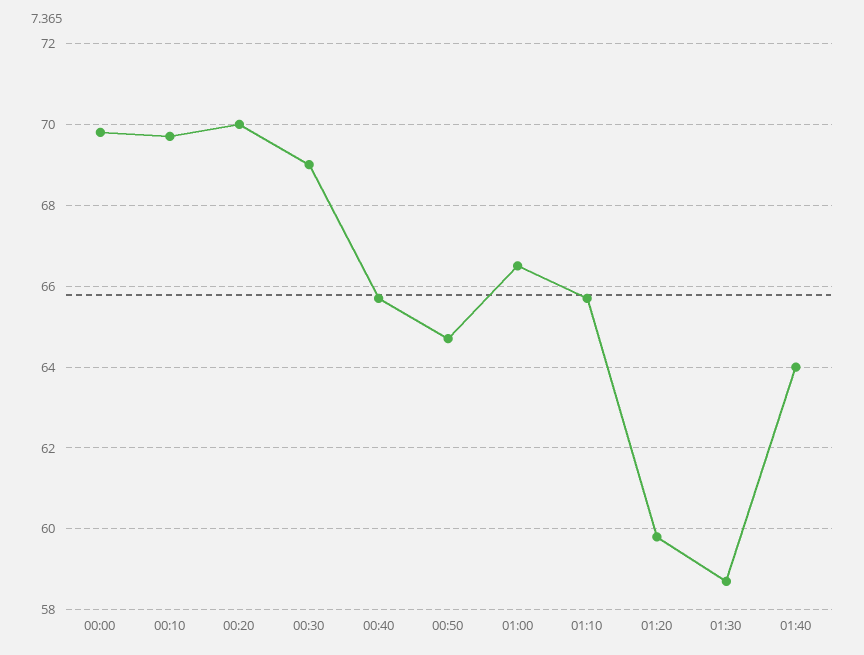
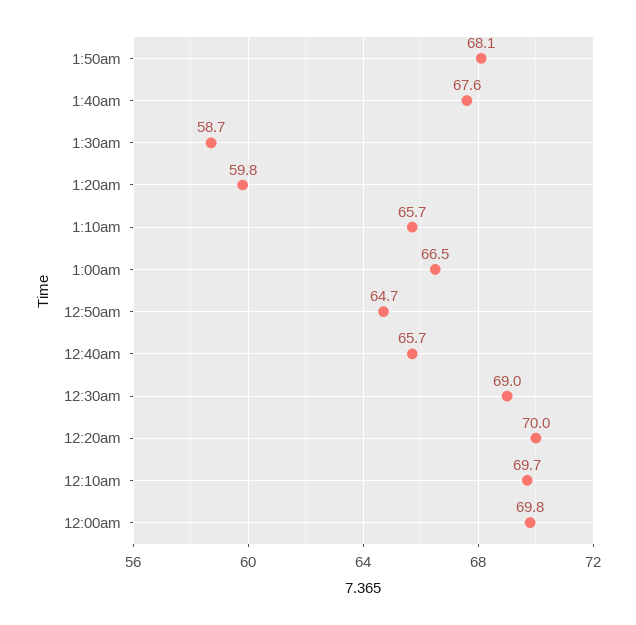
01:40: 64 -> 67.6
1:50am: none -> 68.1

